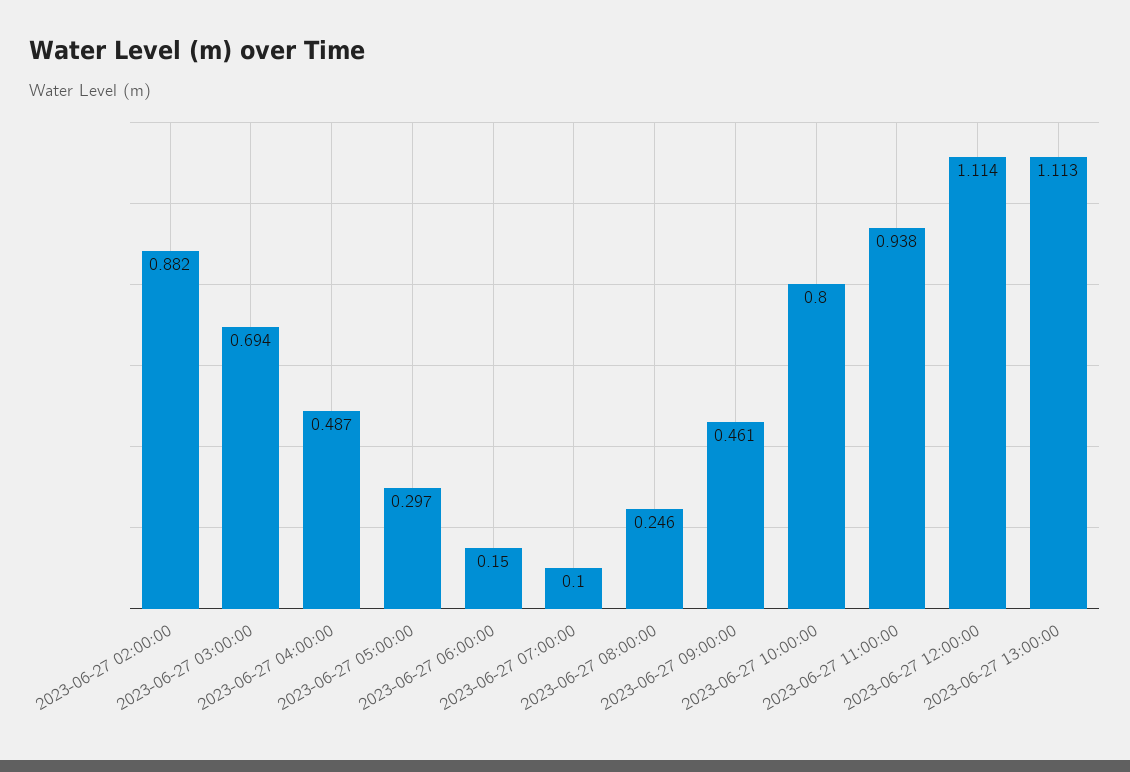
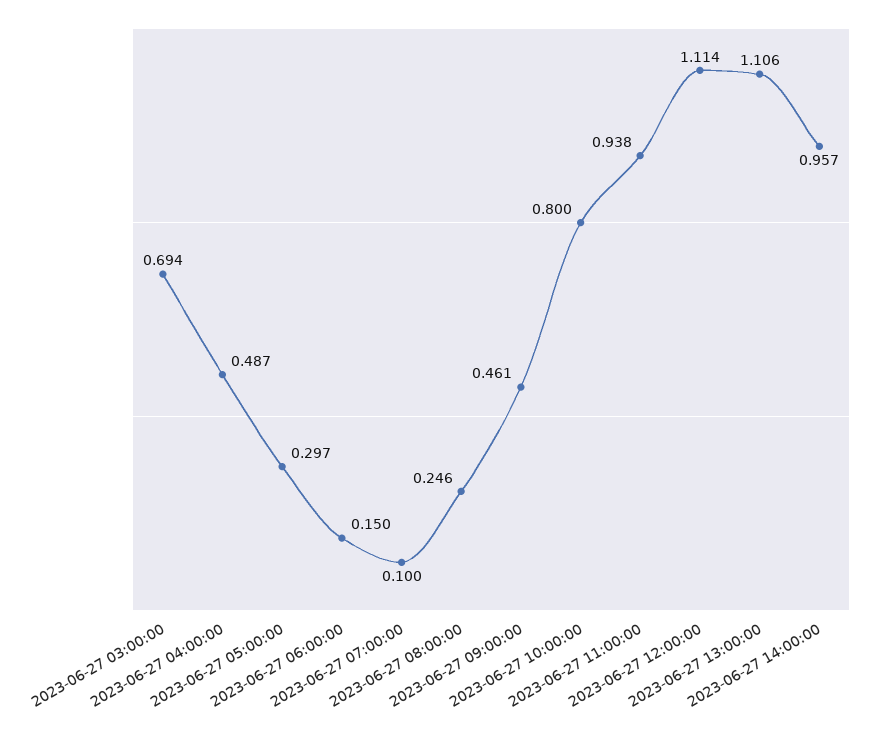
2023-06-27 02:00:00: 0.882 -> none
2023-06-27 13:00:00: 1.113 -> 1.106
2023-06-27 14:00:00: none -> 0.957

